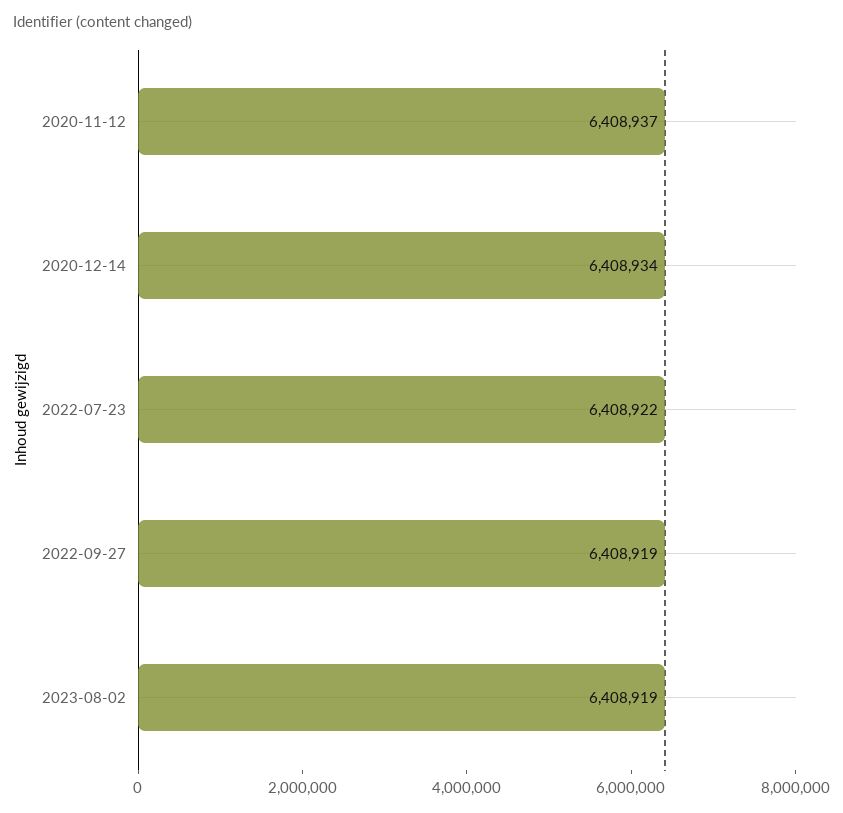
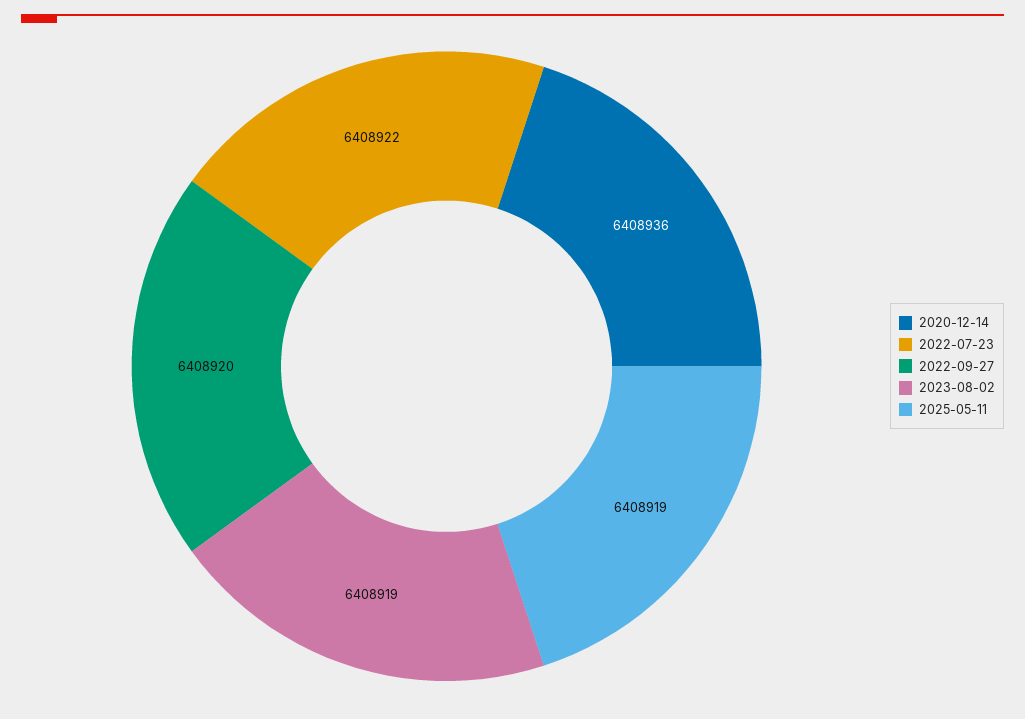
2020-11-12: 6408937 -> none
2020-12-14: 6408934 -> 6408936
2022-09-27: 6408919 -> 6408920
2025-05-11: none -> 6408919

